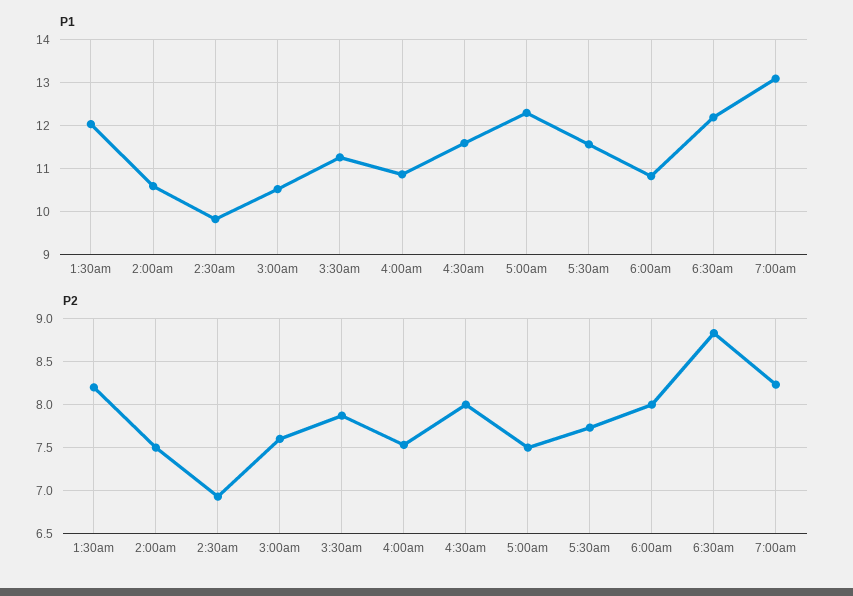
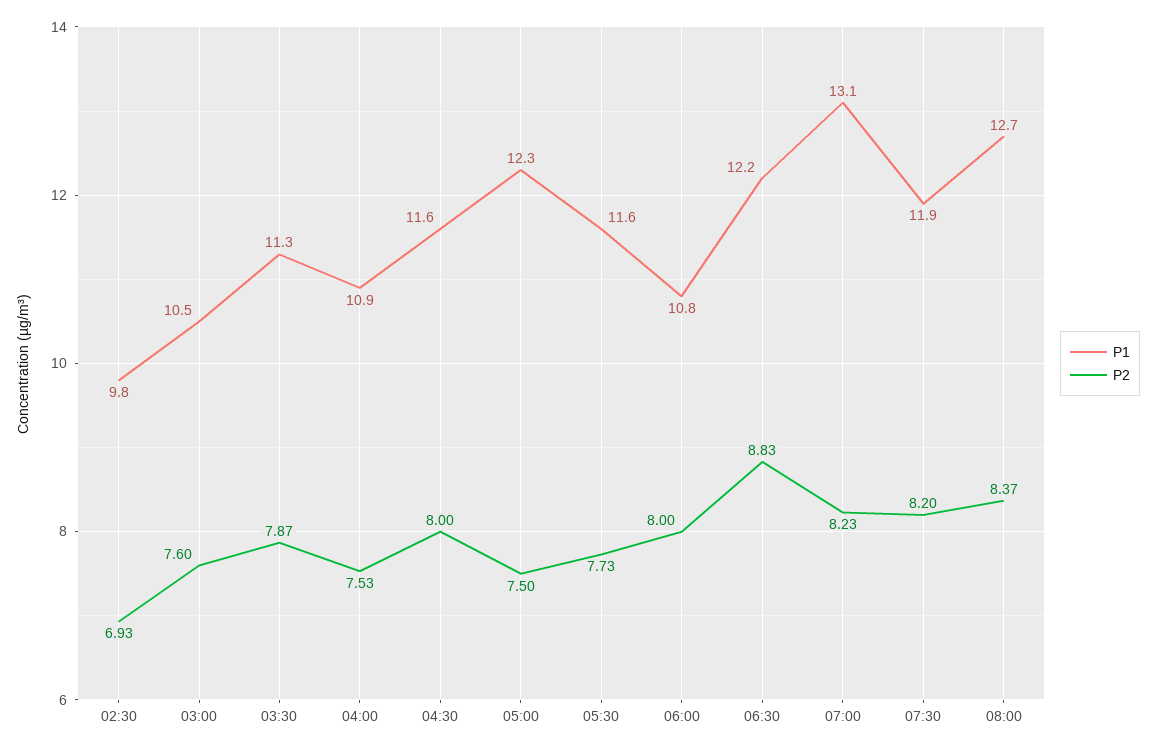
P1, 1:30am: 12 -> none
P1, 2:00am: 10.6 -> none
P2, 1:30am: 8.2 -> none
P2, 2:00am: 7.5 -> none
P1, 07:30: none -> 11.9
P2, 07:30: none -> 8.2
P1, 08:00: none -> 12.7
P2, 08:00: none -> 8.37

